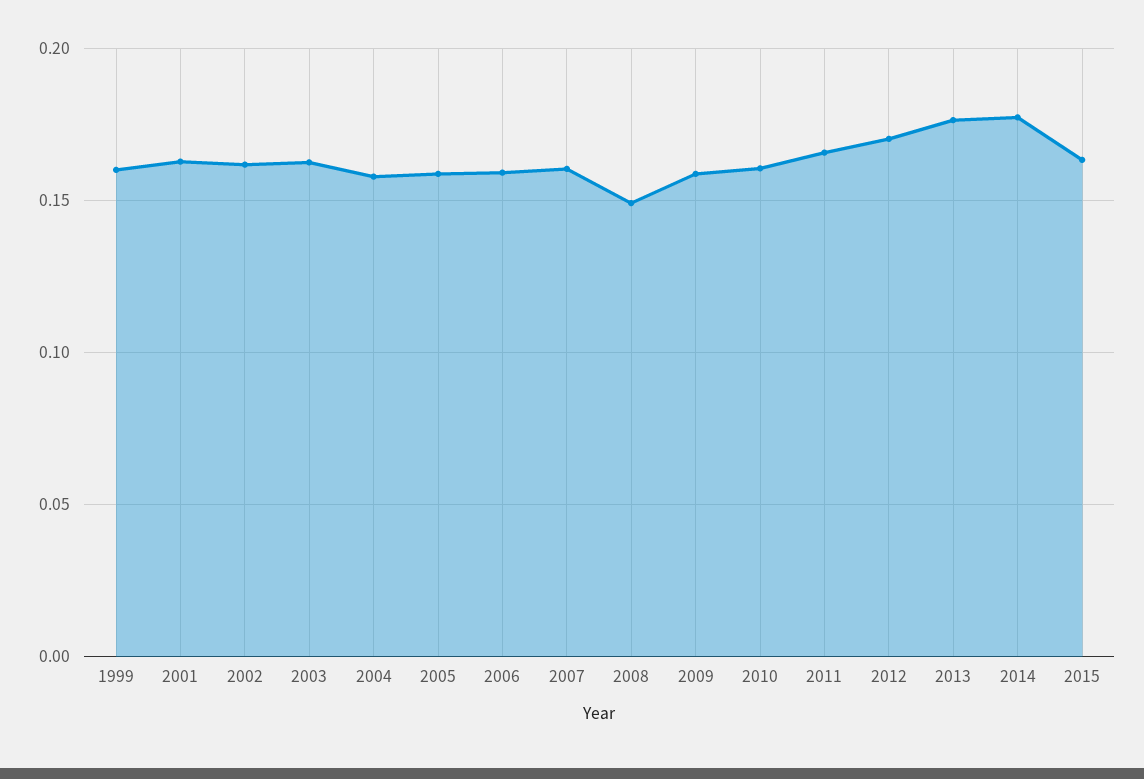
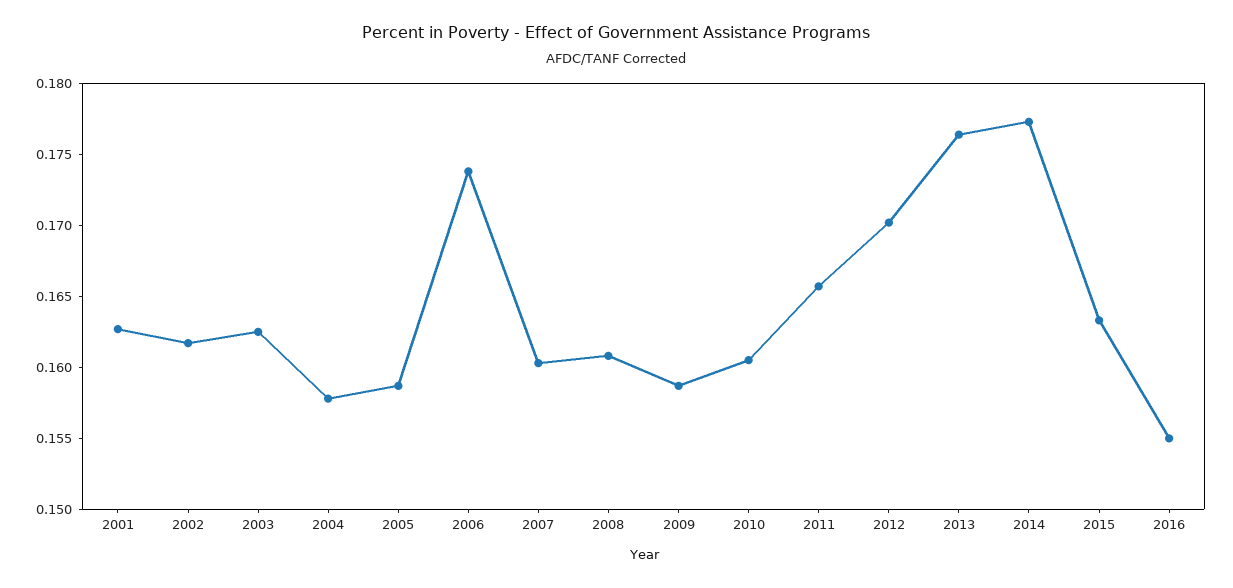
1999: 0.16 -> none
2006: 0.16 -> 0.174
2008: 0.15 -> 0.161
2016: none -> 0.155

